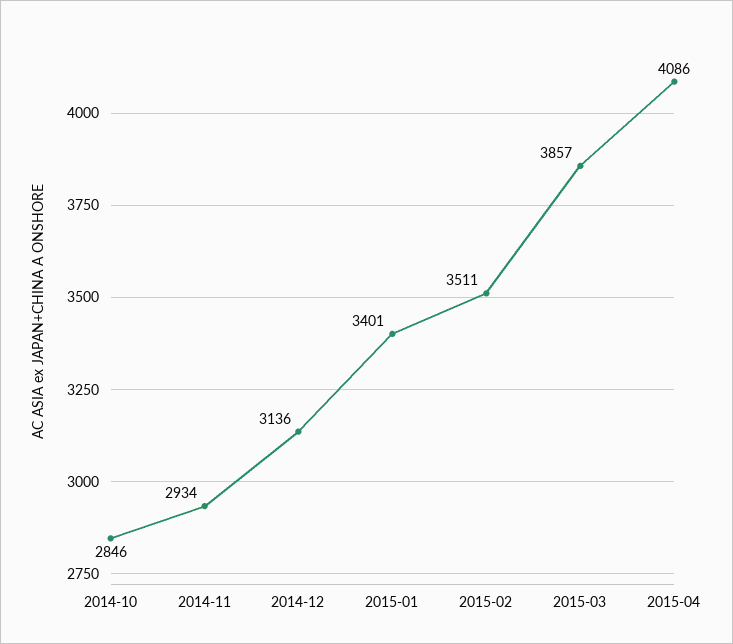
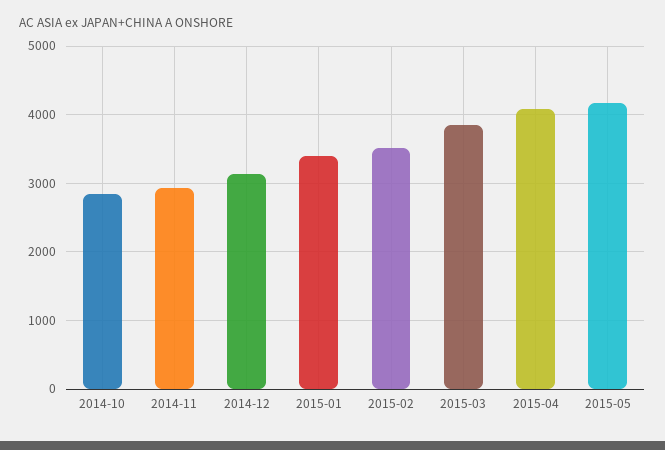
2015-05: none -> 4200

